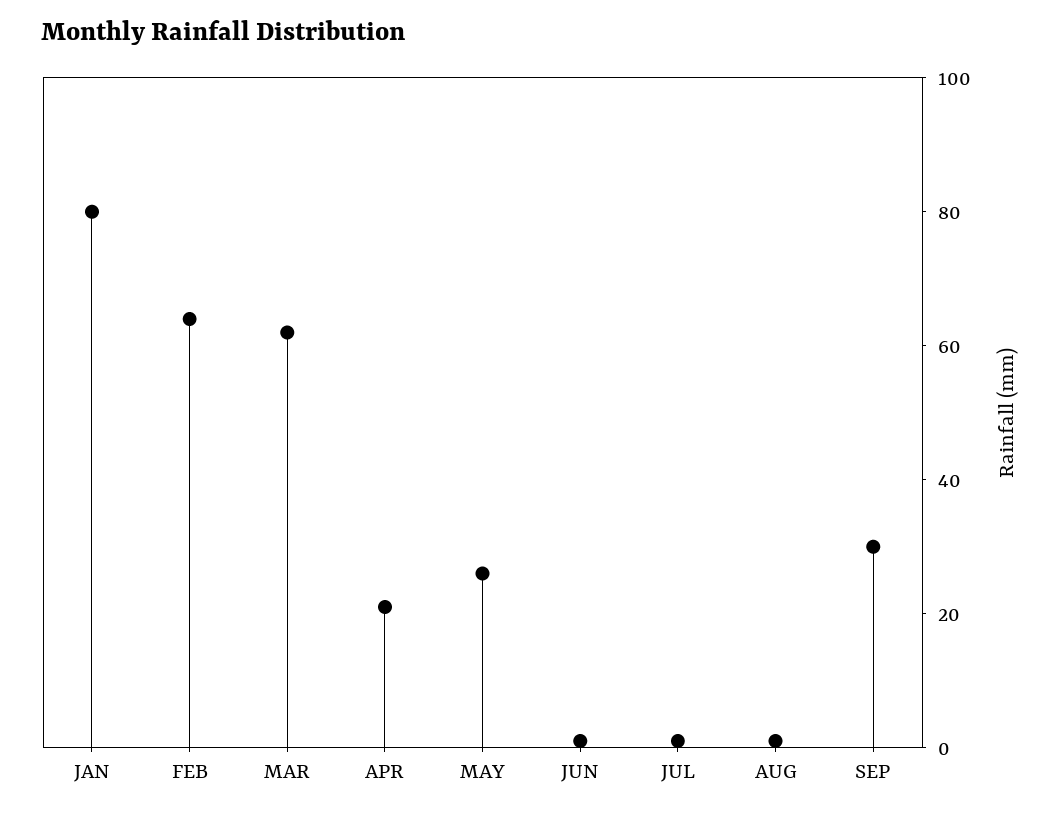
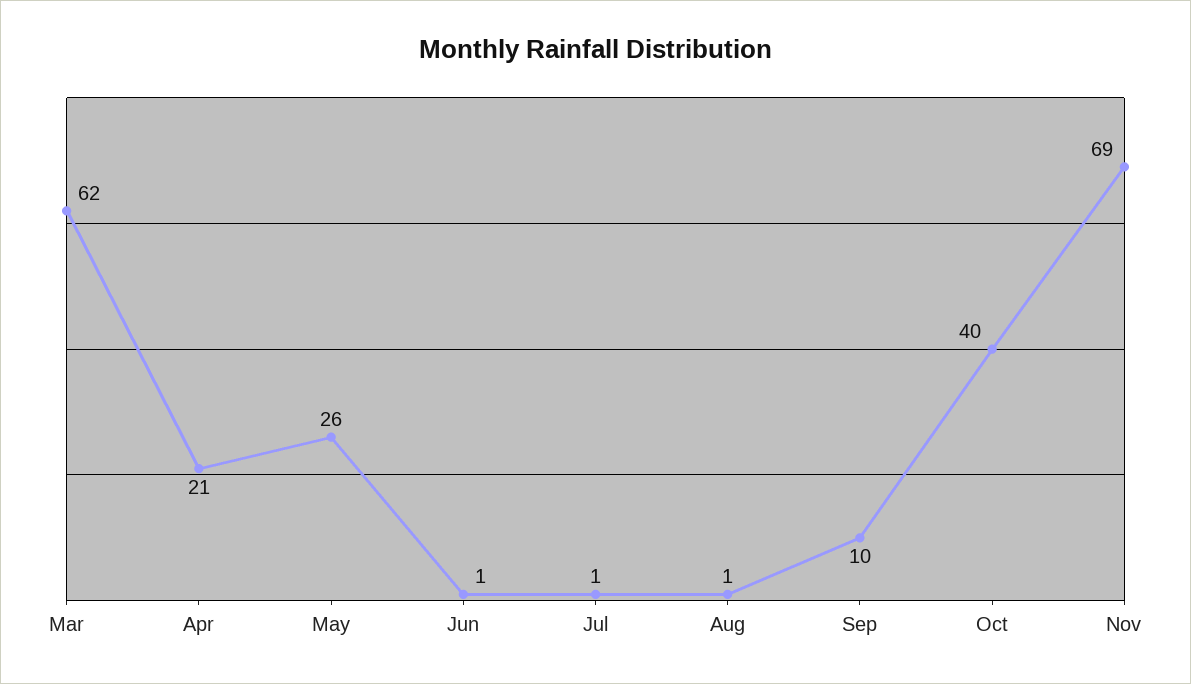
JAN: 80 -> none
FEB: 65 -> none
SEP: 30 -> 10
Oct: none -> 40
Nov: none -> 69

